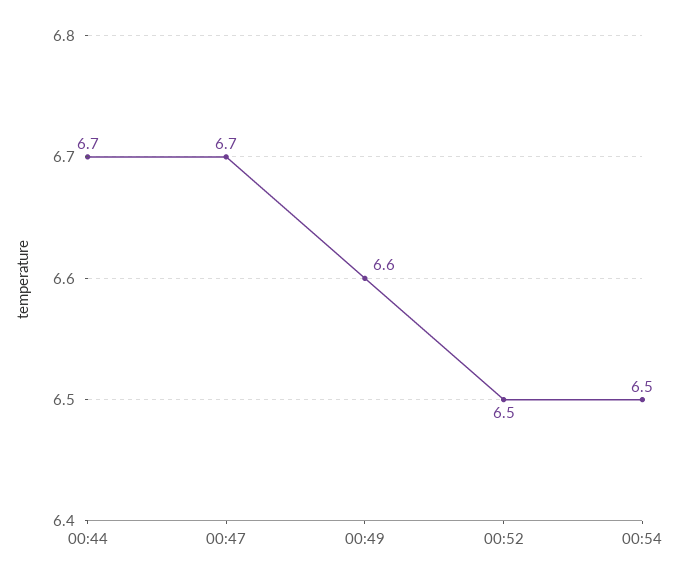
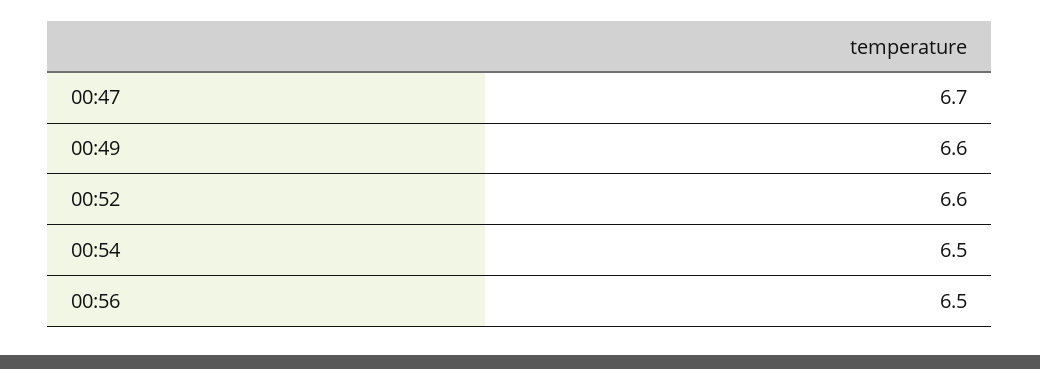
00:44: 6.7 -> none
00:52: 6.5 -> 6.6
00:56: none -> 6.5

